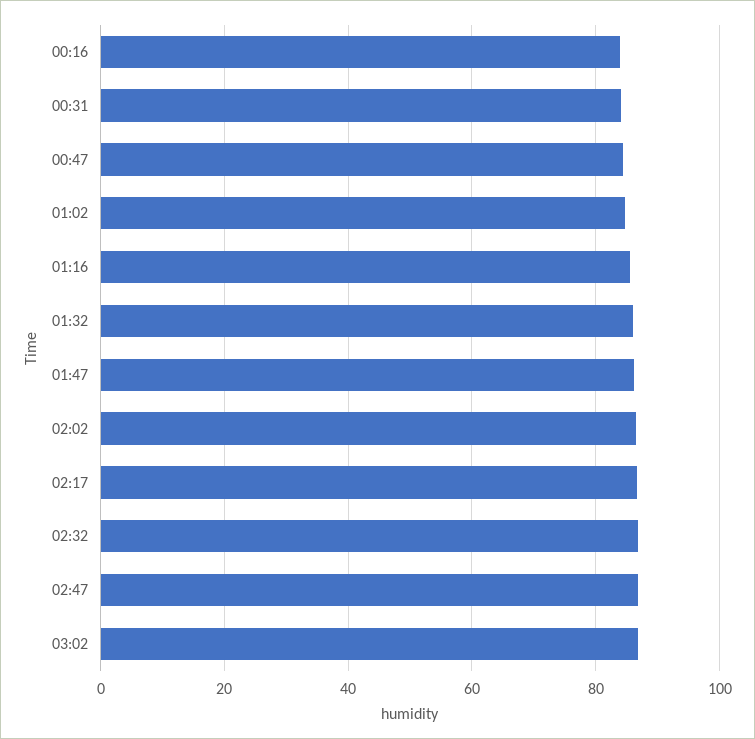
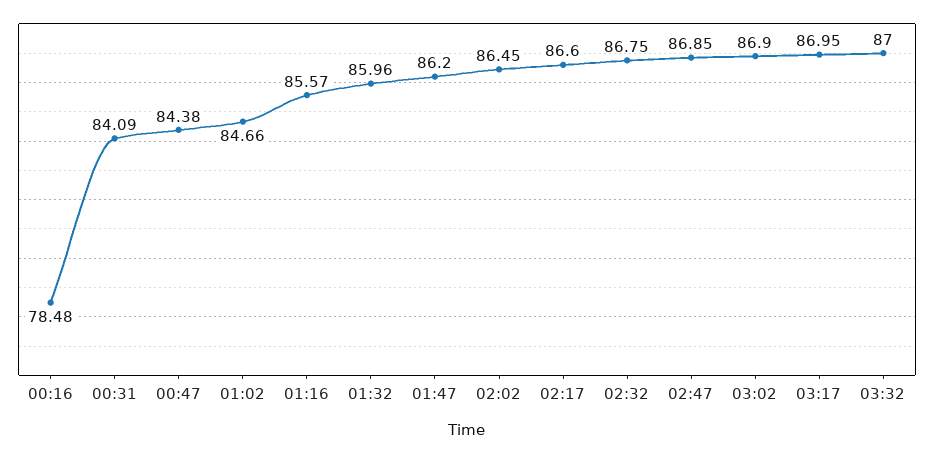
00:16: 84 -> 78.48
03:17: none -> 86.95
03:32: none -> 87

